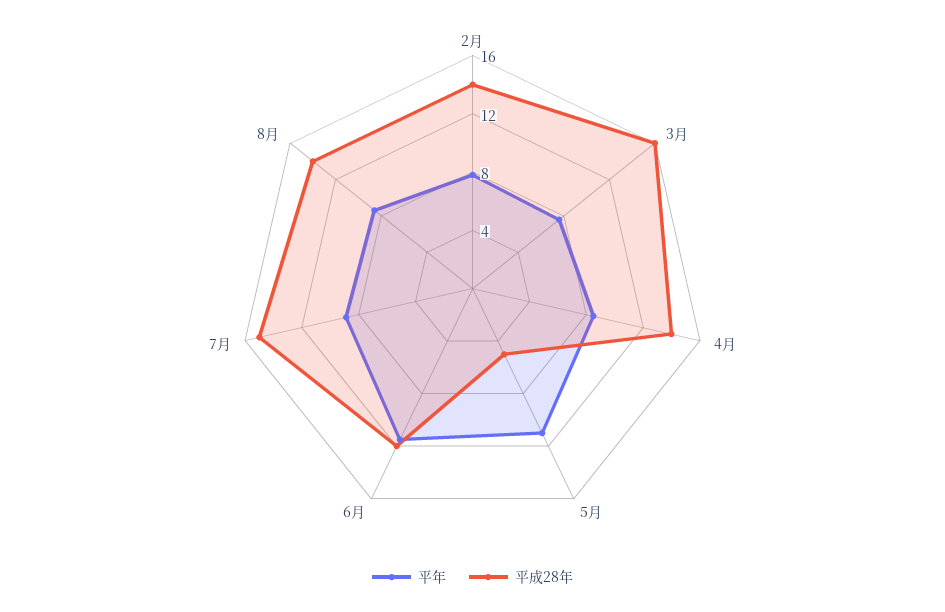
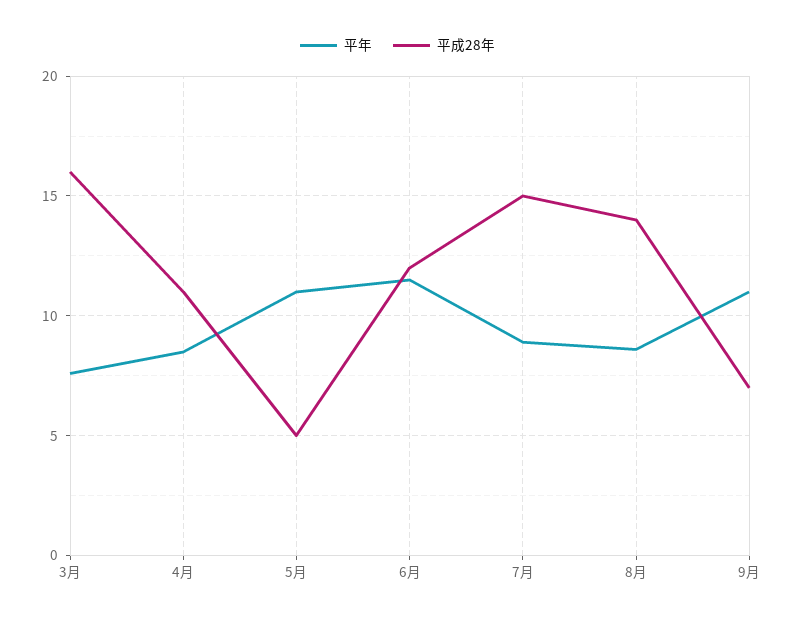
平年, 2月: 8 -> none
平成28年, 2月: 14 -> none
平成28年, 4月: 14 -> 11
平年, 9月: none -> 11
平成28年, 9月: none -> 7

